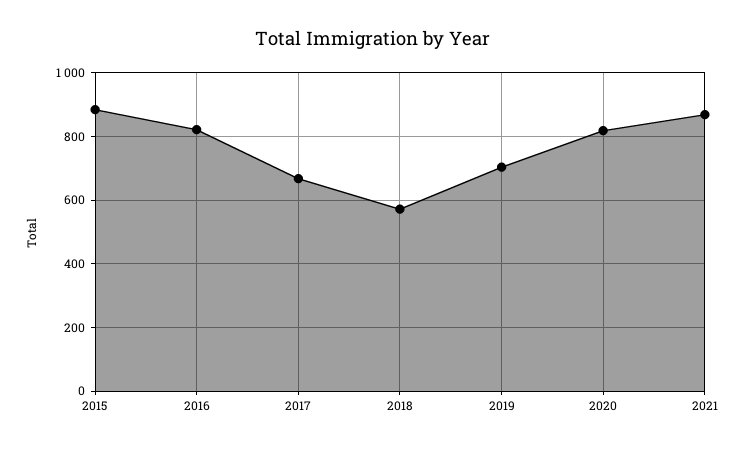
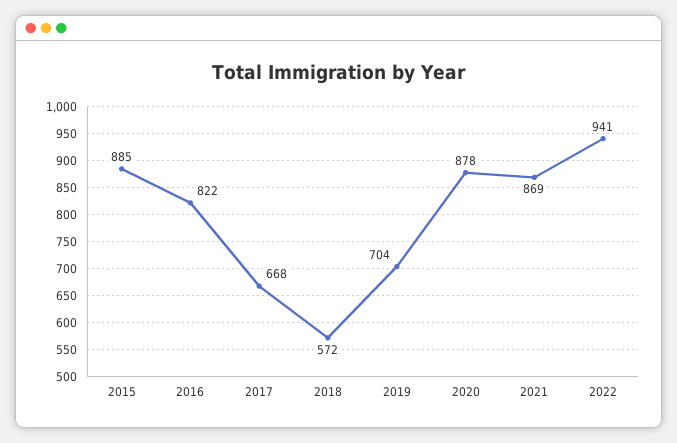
2020: 820 -> 878
2022: none -> 941

